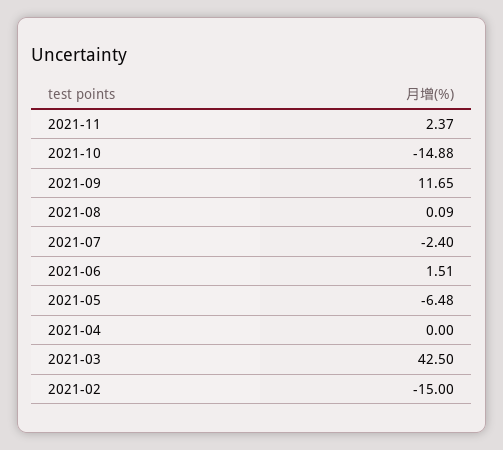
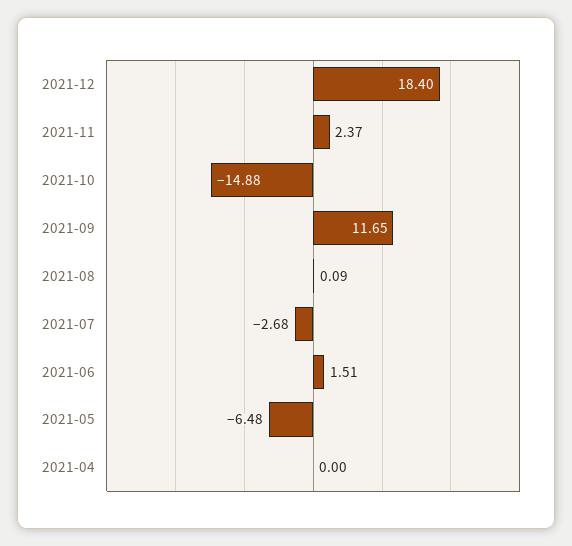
2021-07: -2.4 -> -2.68
2021-03: 42.5 -> none
2021-02: -15 -> none
2021-12: none -> 18.4

